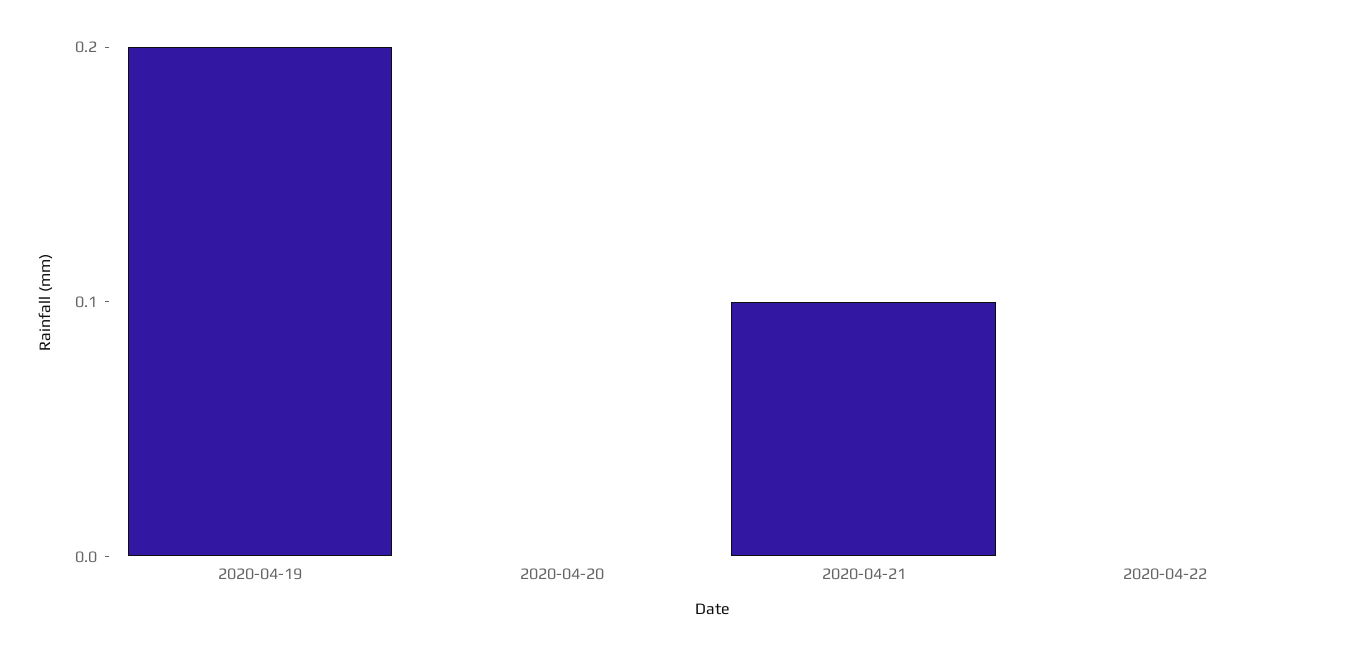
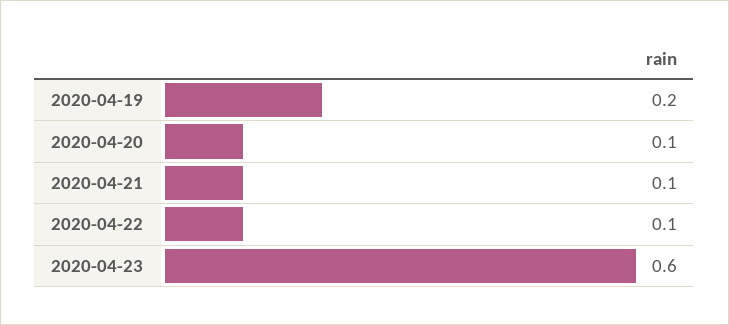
2020-04-20: 0 -> 0.1
2020-04-22: 0 -> 0.1
2020-04-23: none -> 0.6

